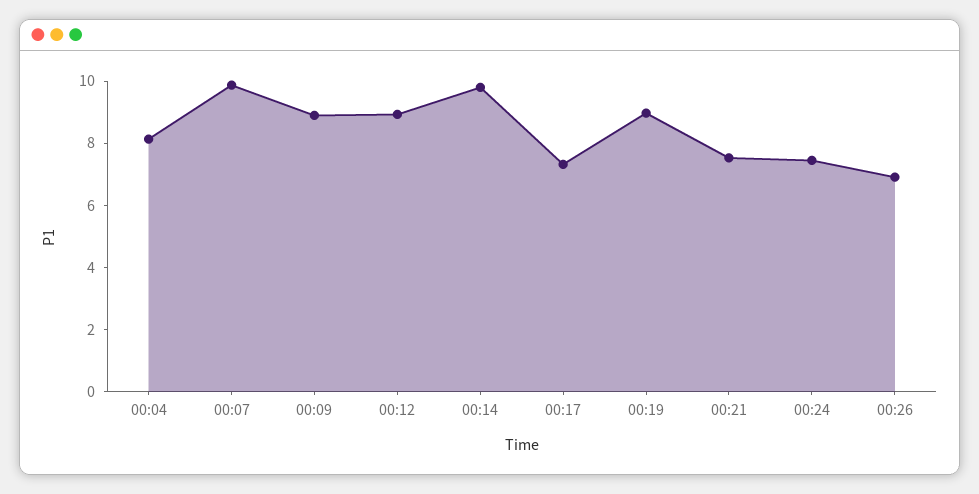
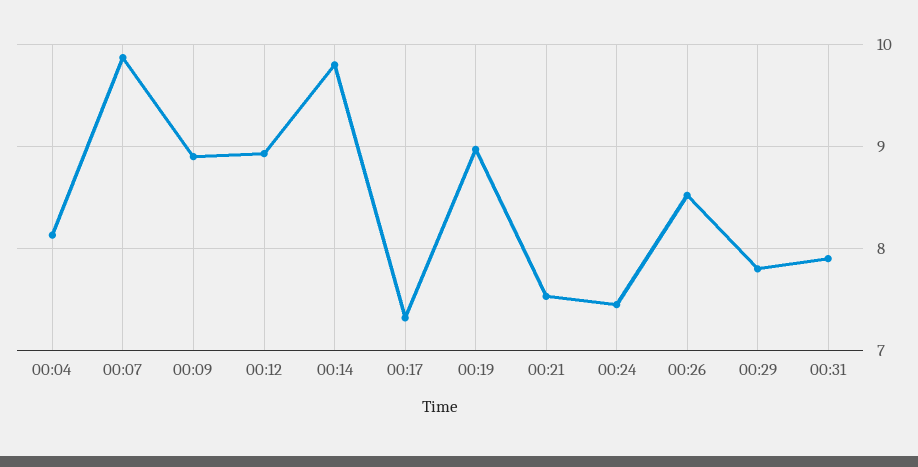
00:26: 7 -> 8.5
00:29: none -> 7.8
00:31: none -> 7.9

